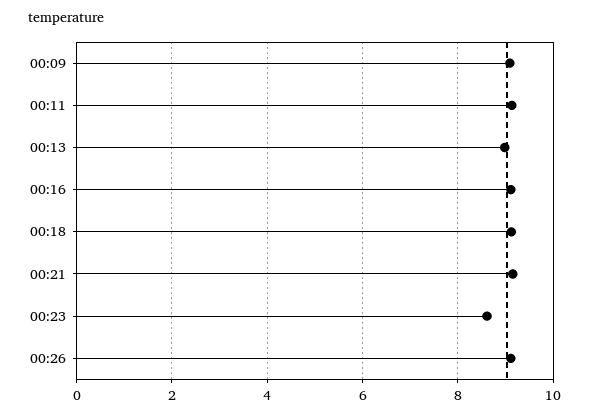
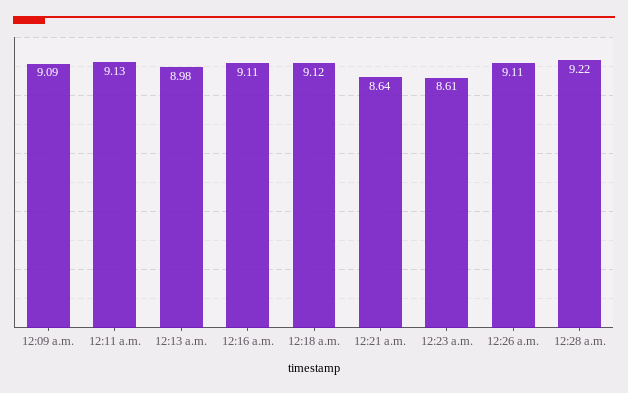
00:21: 9.2 -> 8.64
12:28 a.m.: none -> 9.22

